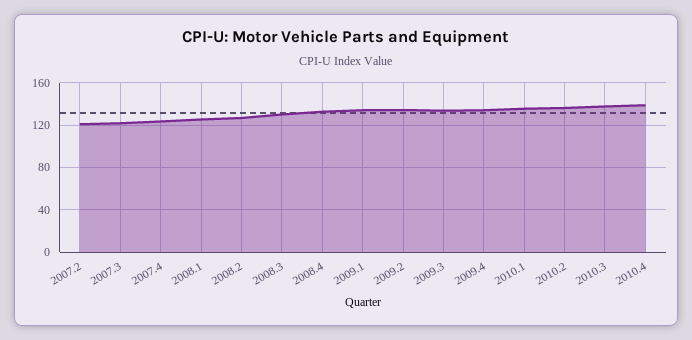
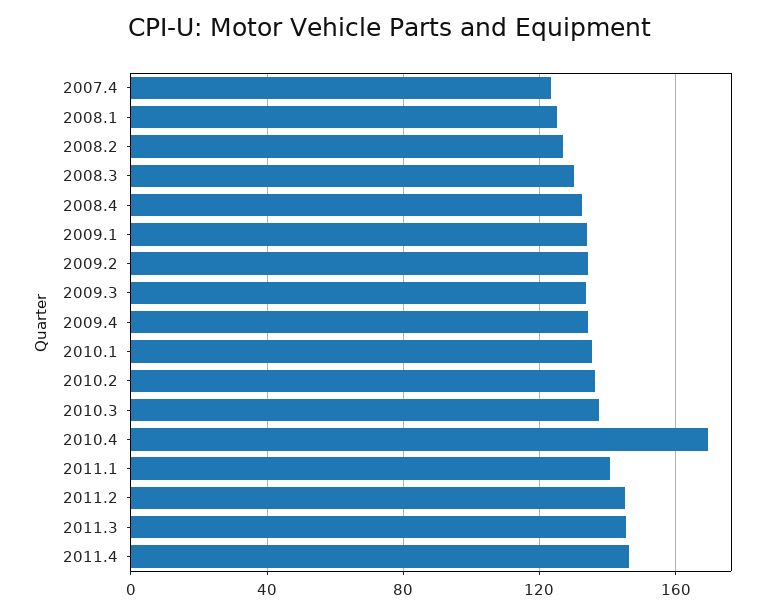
2007.2: 120 -> none
2007.3: 120 -> none
2010.4: 140 -> 170
2011.1: none -> 140
2011.2: none -> 145
2011.3: none -> 145
2011.4: none -> 145

